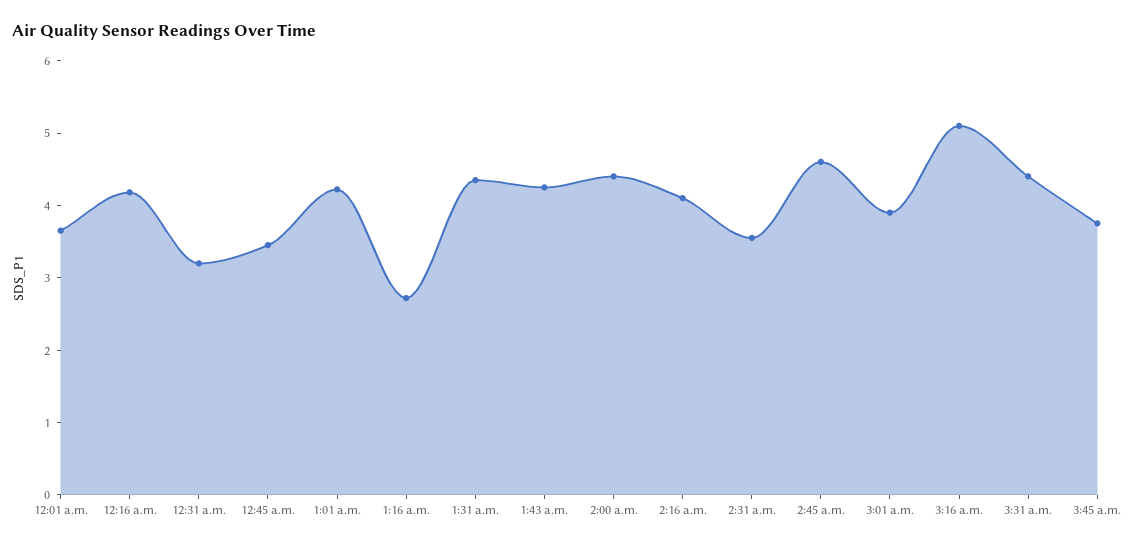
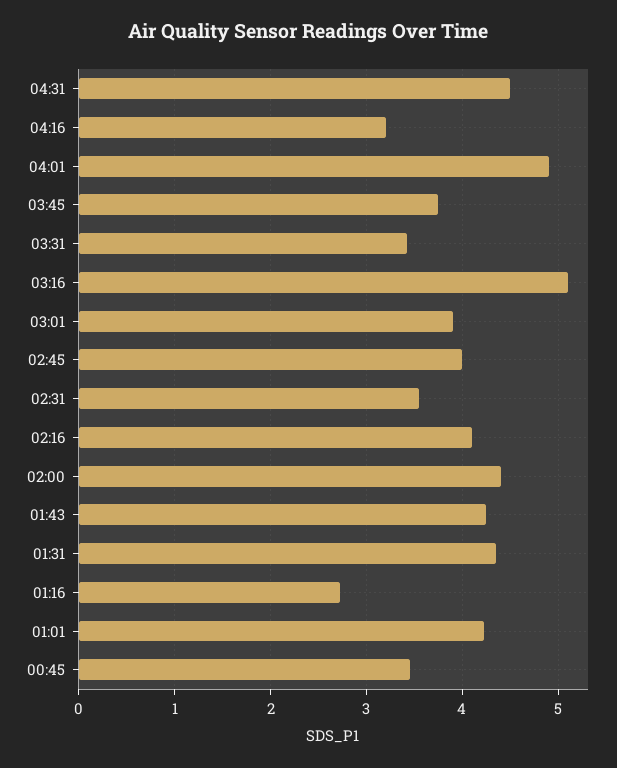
12:01 a.m.: 3.6 -> none
12:16 a.m.: 4.2 -> none
12:31 a.m.: 3.2 -> none
2:45 a.m.: 4.6 -> 4
3:31 a.m.: 4.4 -> 3.4
04:31: none -> 4.5
04:16: none -> 3.2
04:01: none -> 4.9

